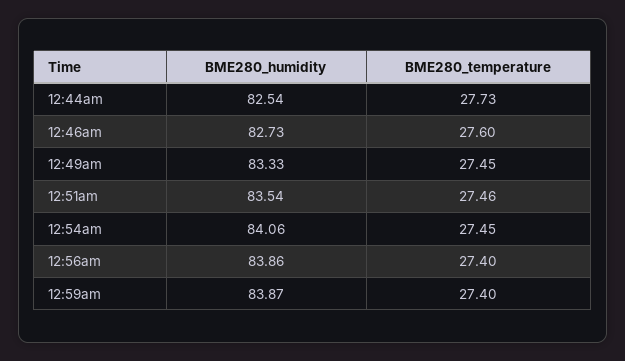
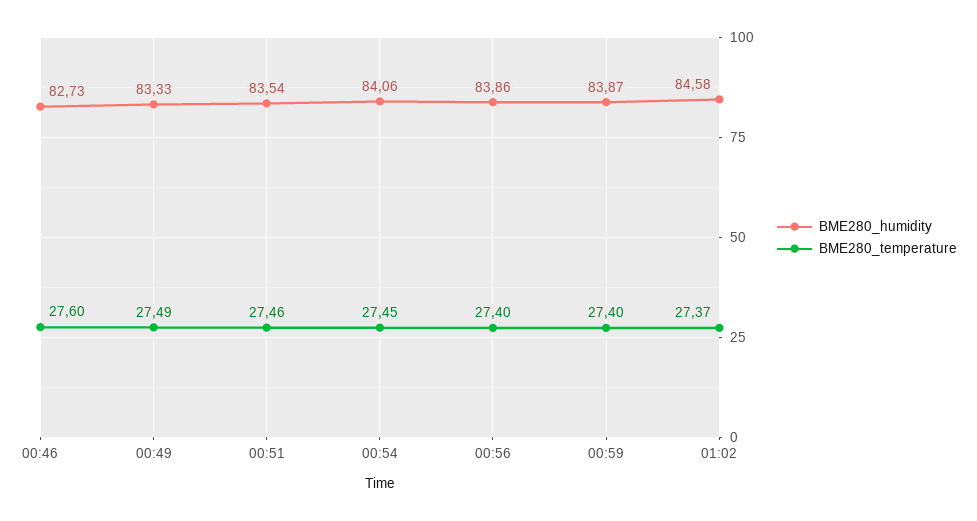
BME280_humidity, 12:44am: 82.54 -> none
BME280_temperature, 12:44am: 27.73 -> none
BME280_temperature, 12:49am: 27.45 -> 27.49
BME280_humidity, 01:02: none -> 84.58
BME280_temperature, 01:02: none -> 27.37

